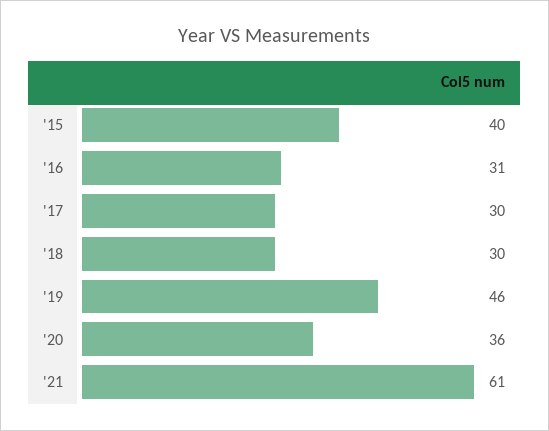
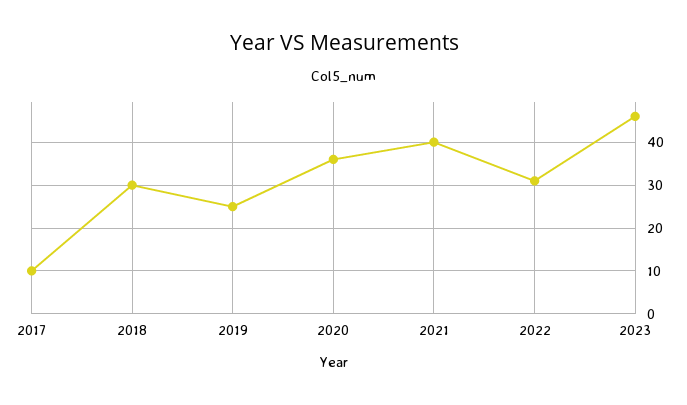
'15: 40 -> none
'16: 31 -> none
'17: 30 -> 10
'19: 46 -> 25
'21: 61 -> 40
2022: none -> 30
2023: none -> 45

